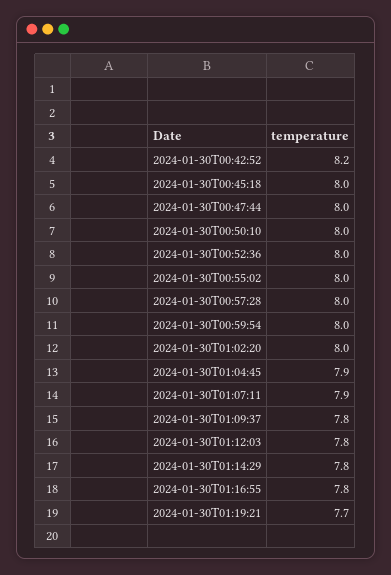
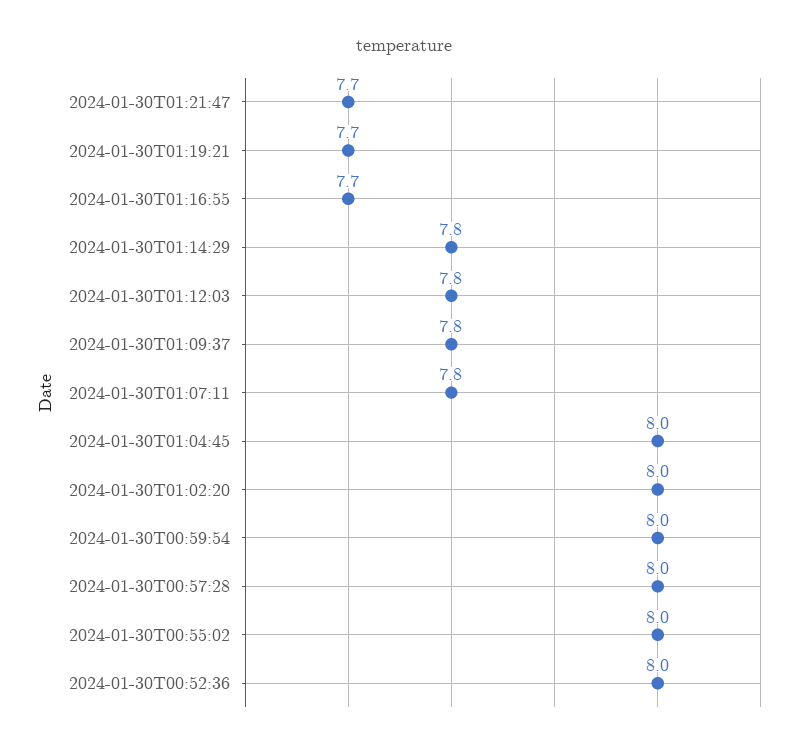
2024-01-30T00:42:52: 8.2 -> none
2024-01-30T00:45:18: 8 -> none
2024-01-30T00:47:44: 8 -> none
2024-01-30T00:50:10: 8 -> none
2024-01-30T01:04:45: 7.9 -> 8
2024-01-30T01:07:11: 7.9 -> 7.8
2024-01-30T01:16:55: 7.8 -> 7.7
2024-01-30T01:21:47: none -> 7.7

